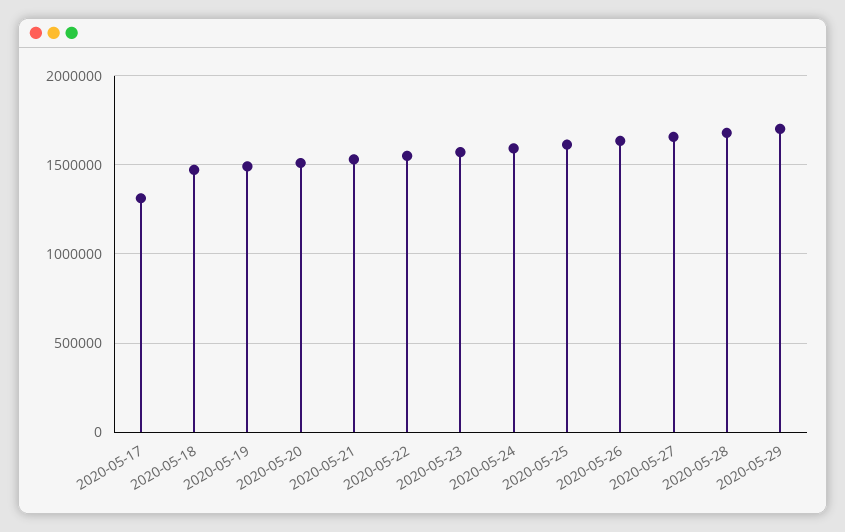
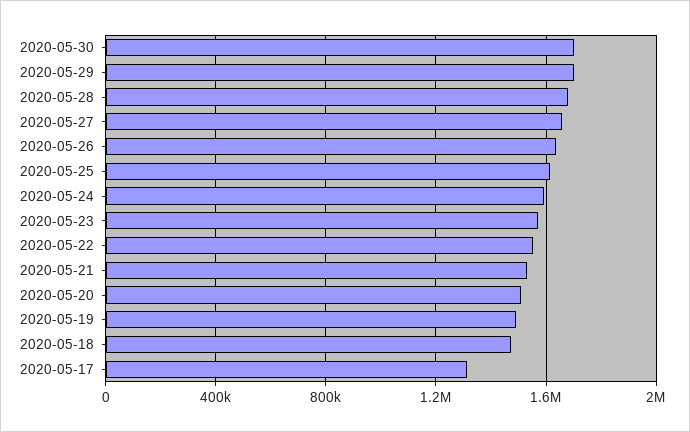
2020-05-30: none -> 1700000

